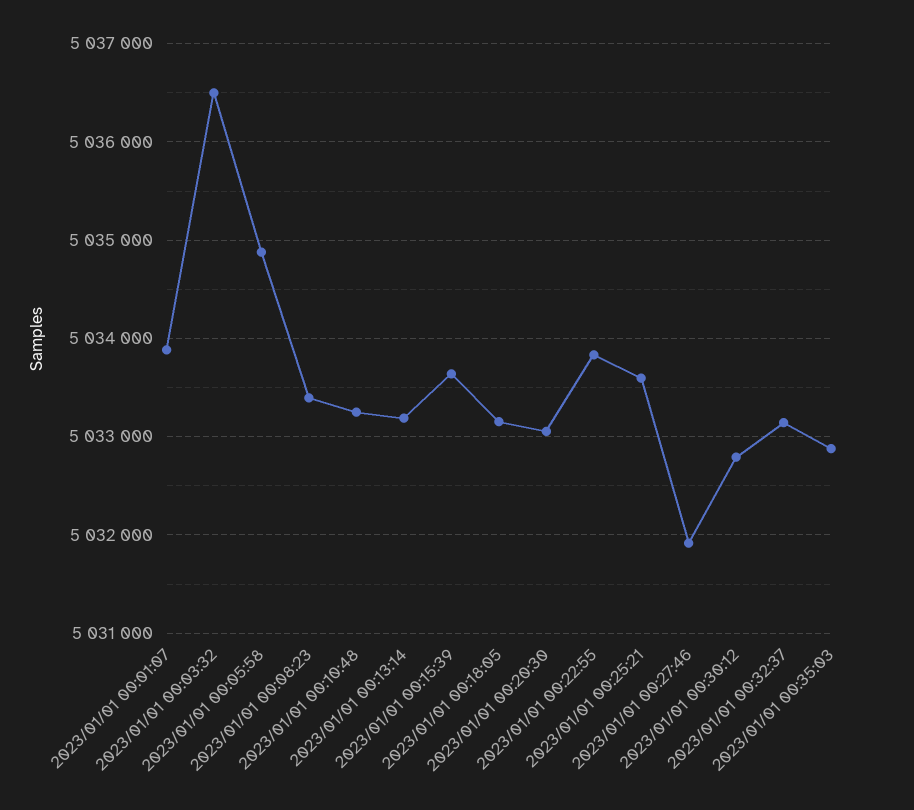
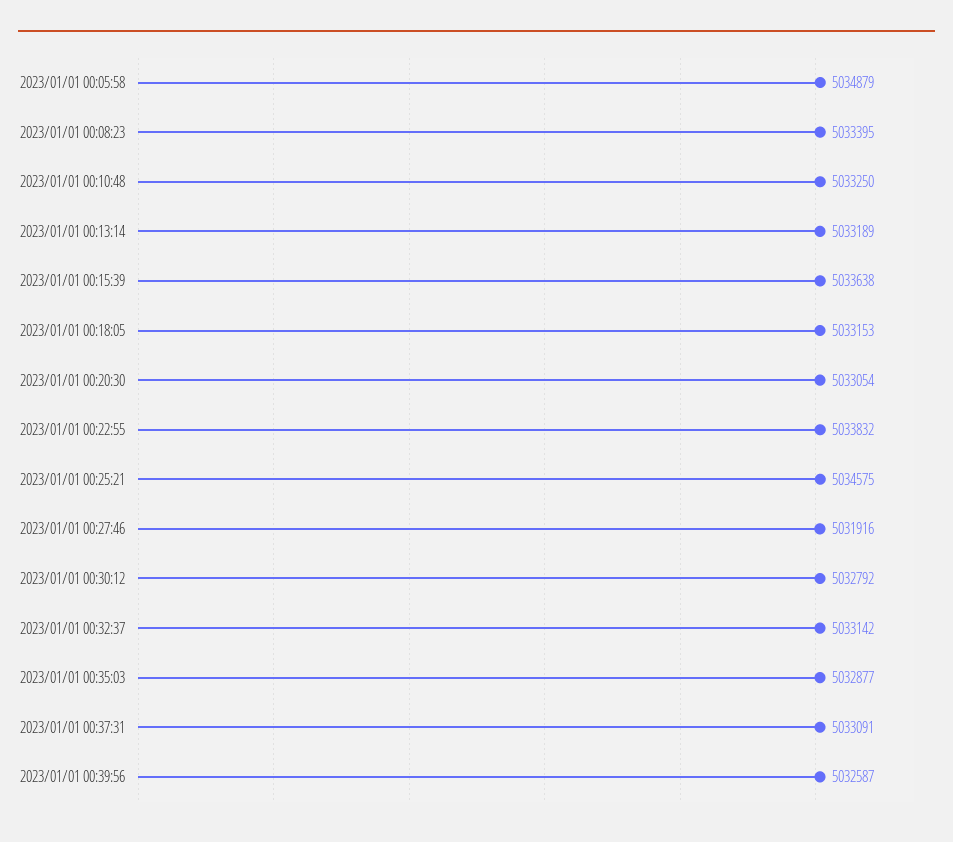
2023/01/01 00:01:07: 5033900 -> none
2023/01/01 00:03:32: 5036500 -> none
2023/01/01 00:25:21: 5033600 -> 5034575
2023/01/01 00:37:31: none -> 5033091
2023/01/01 00:39:56: none -> 5032587

